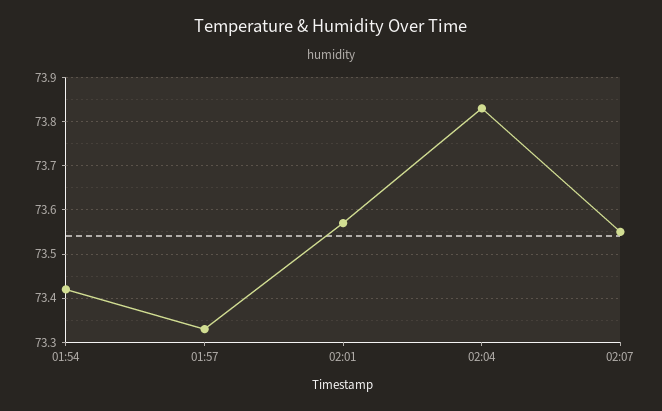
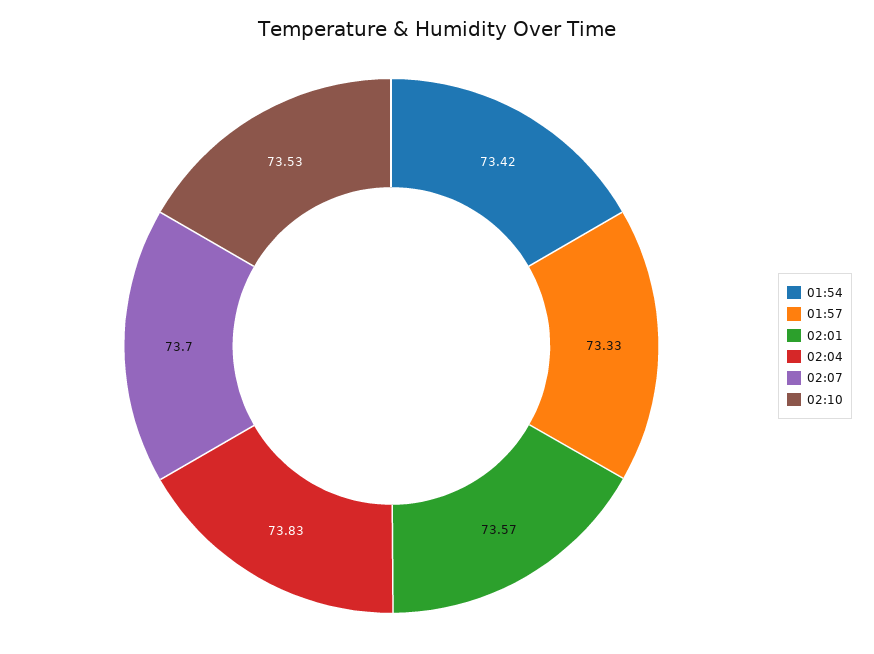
02:07: 73.55 -> 73.7
02:10: none -> 73.53

